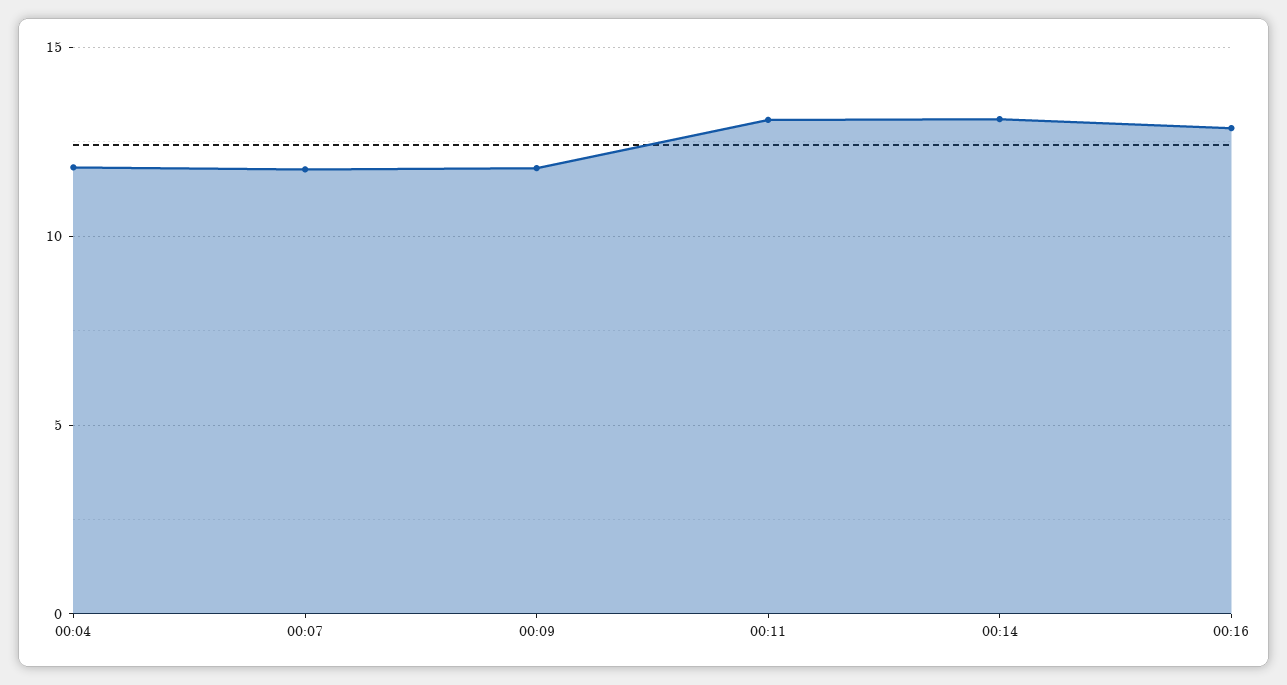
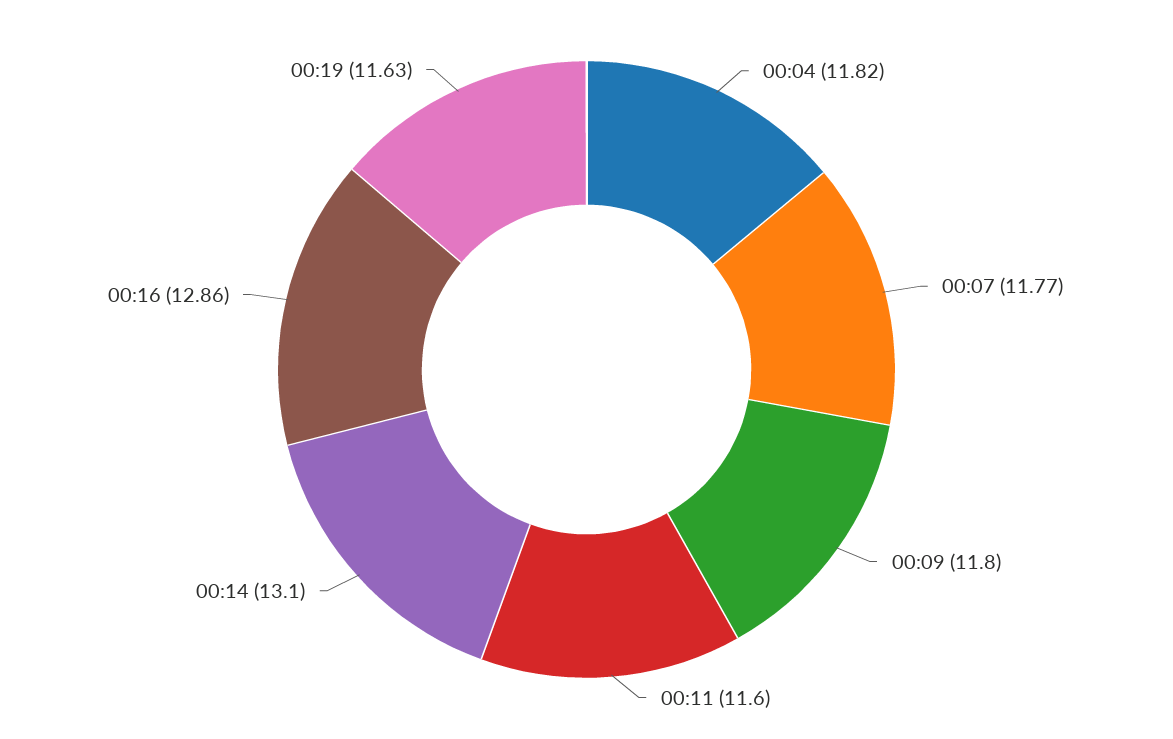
00:11: 13 -> 11.6
00:19: none -> 11.63

